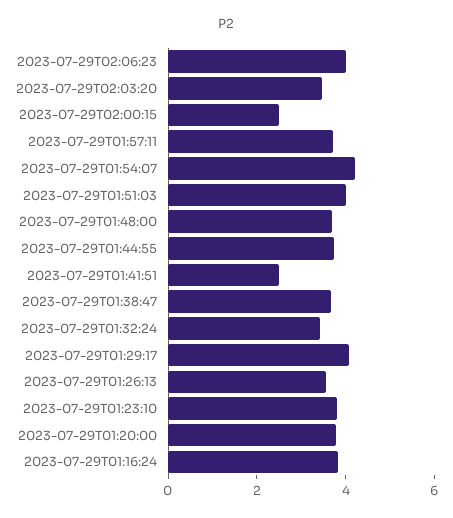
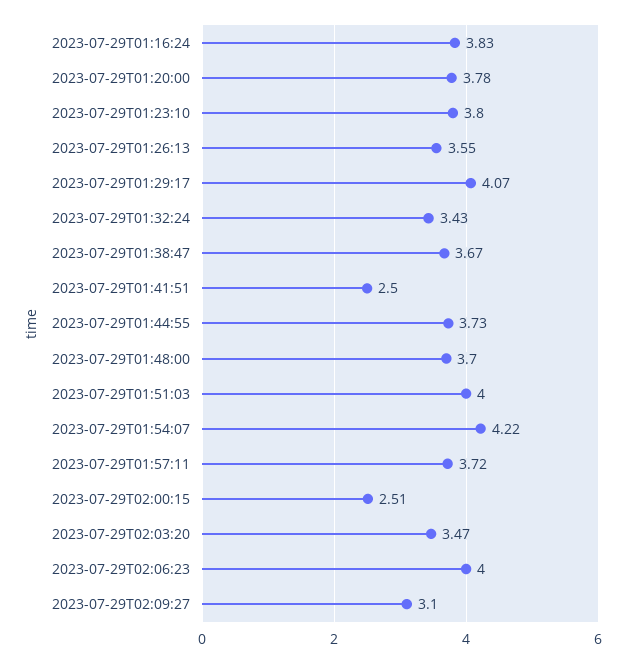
2023-07-29T02:09:27: none -> 3.1

